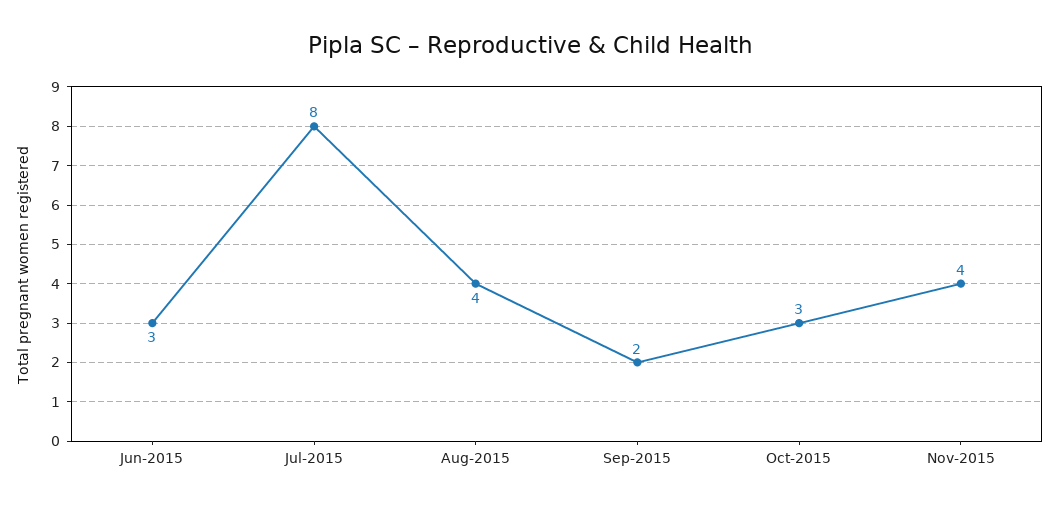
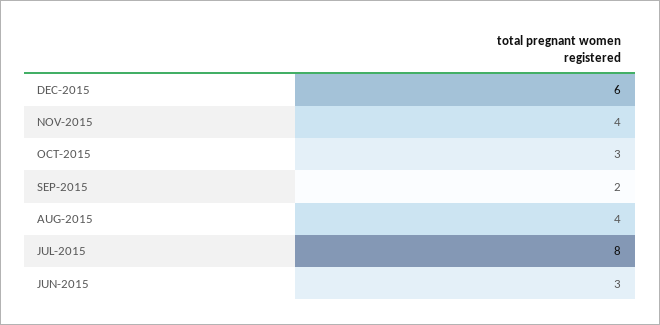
DEC-2015: none -> 6

